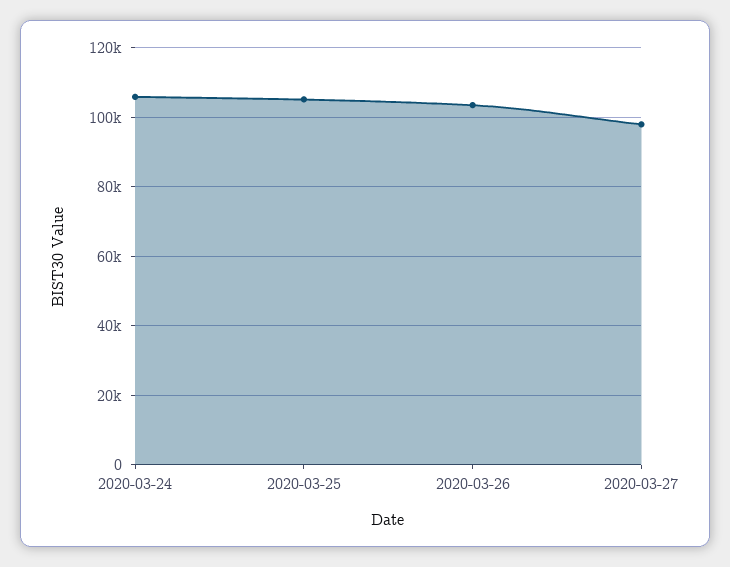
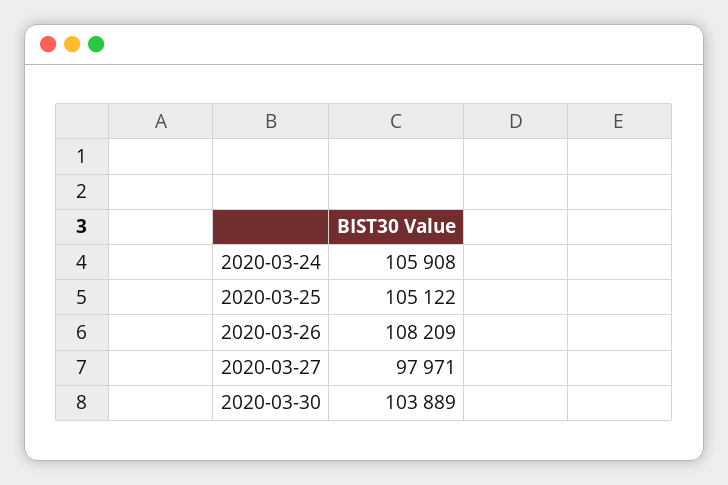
2020-03-26: 104000 -> 108209
2020-03-30: none -> 103889

